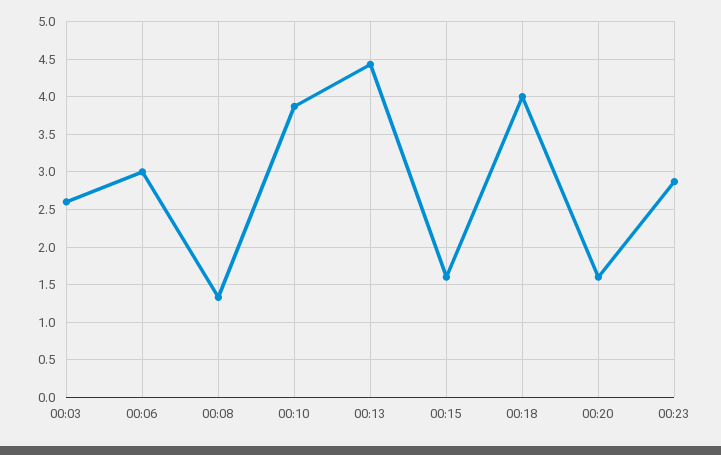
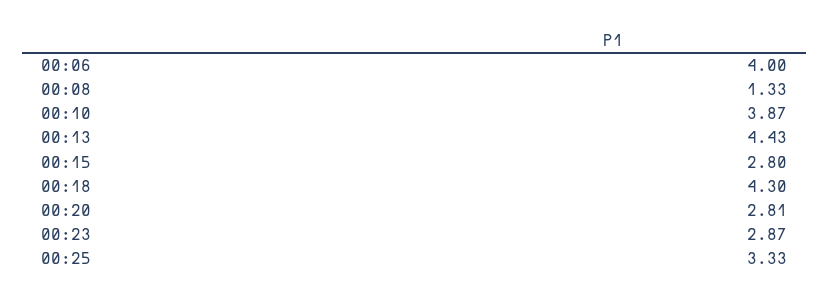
00:03: 2.6 -> none
00:06: 3 -> 4
00:15: 1.6 -> 2.8
00:18: 4 -> 4.3
00:20: 1.6 -> 2.81
00:25: none -> 3.33

